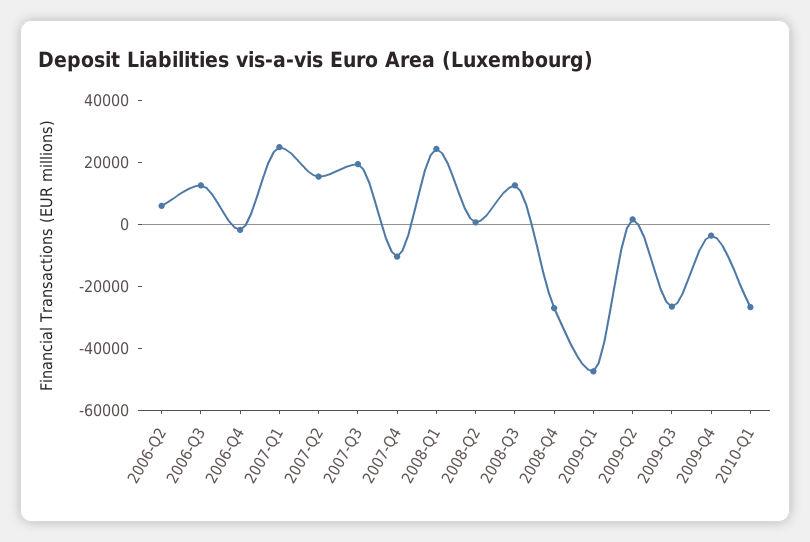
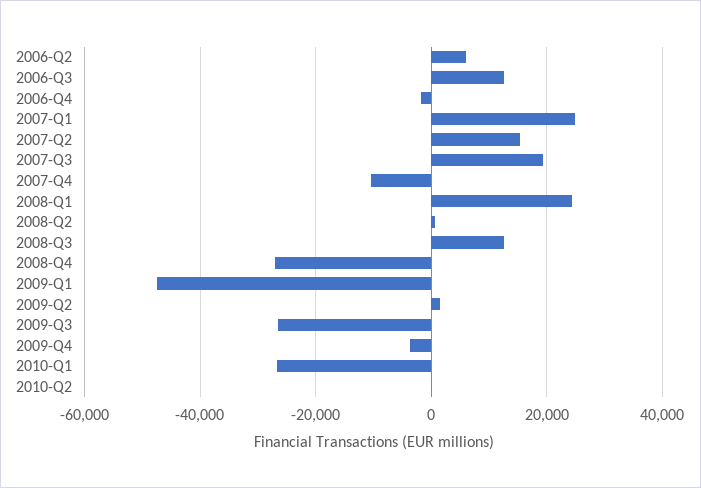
2010-Q2: none -> 0

